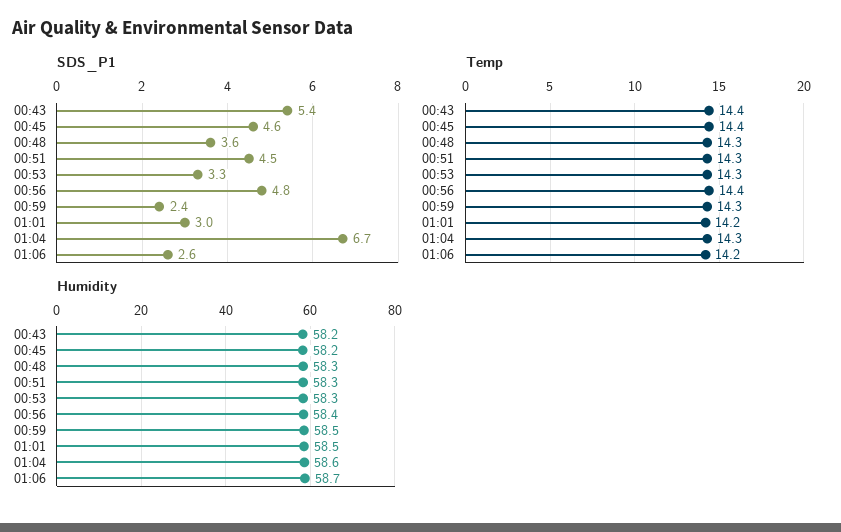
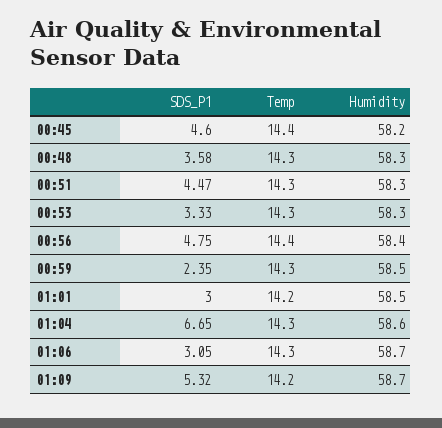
SDS_P1, 00:43: 5.4 -> none
SDS_P1, 01:06: 2.6 -> 3.05
Temp, 00:43: 14.4 -> none
Temp, 01:06: 14.2 -> 14.3
Humidity, 00:43: 58.2 -> none
SDS_P1, 01:09: none -> 5.32
Temp, 01:09: none -> 14.2
Humidity, 01:09: none -> 58.7

